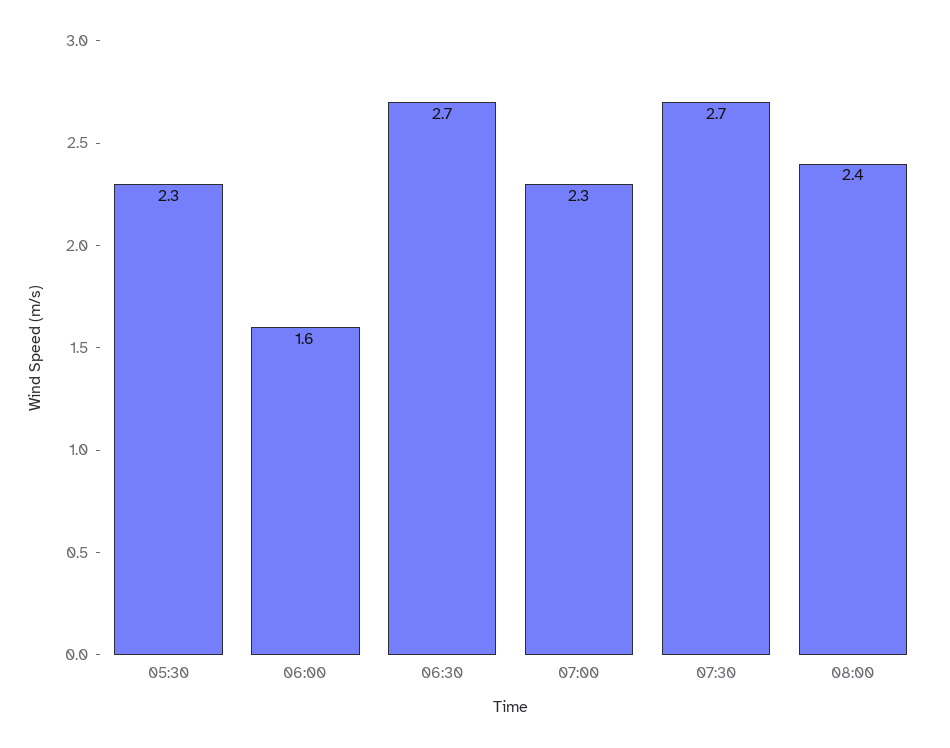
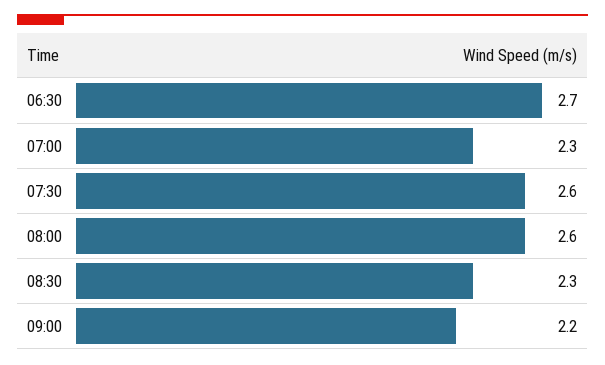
05:30: 2.3 -> none
06:00: 1.6 -> none
07:30: 2.7 -> 2.6
08:00: 2.4 -> 2.6
08:30: none -> 2.3
09:00: none -> 2.2

